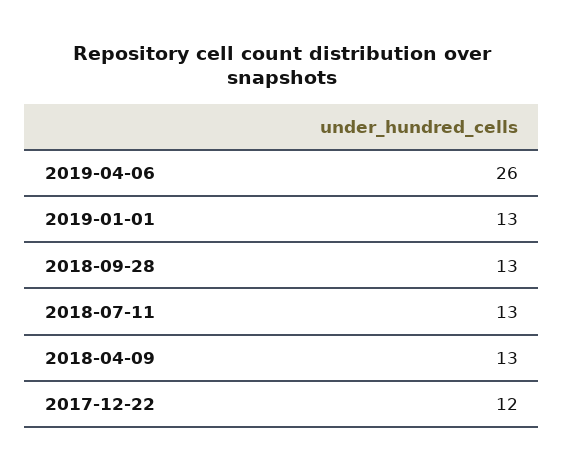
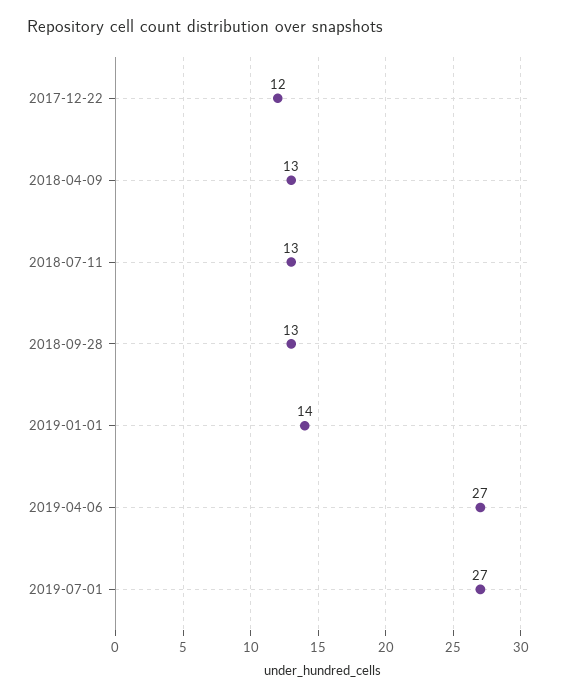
2019-04-06: 26 -> 27
2019-01-01: 13 -> 14
2019-07-01: none -> 27

